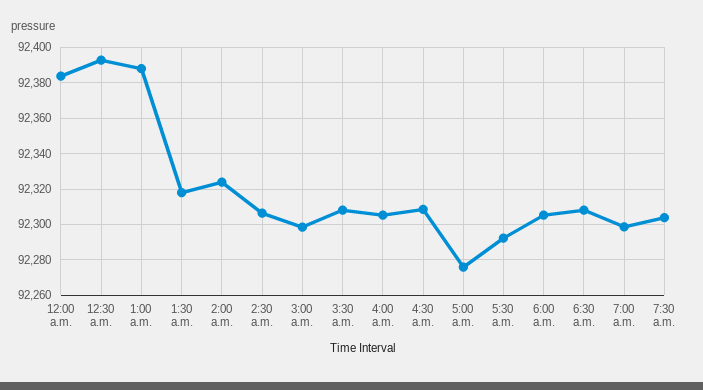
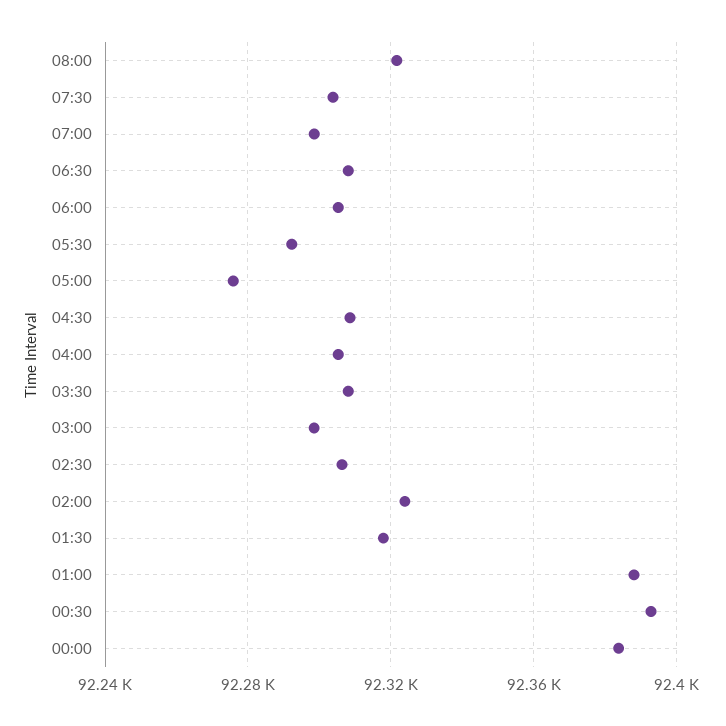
08:00: none -> 92320

